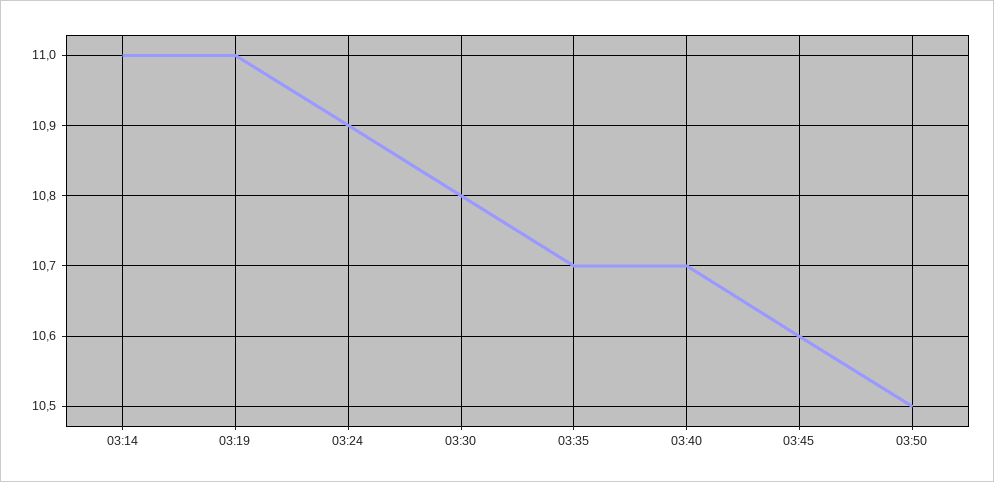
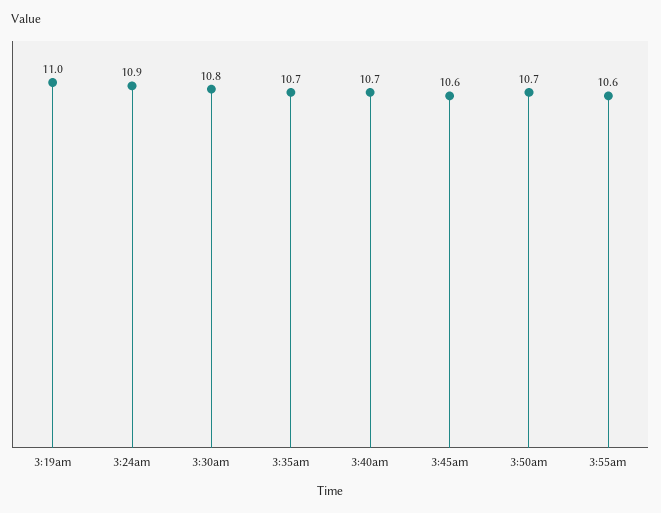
03:14: 11 -> none
03:50: 10.5 -> 10.7
3:55am: none -> 10.6

